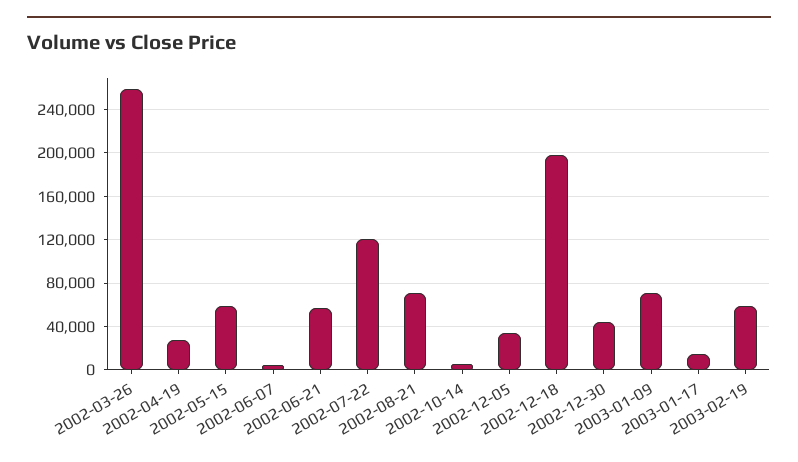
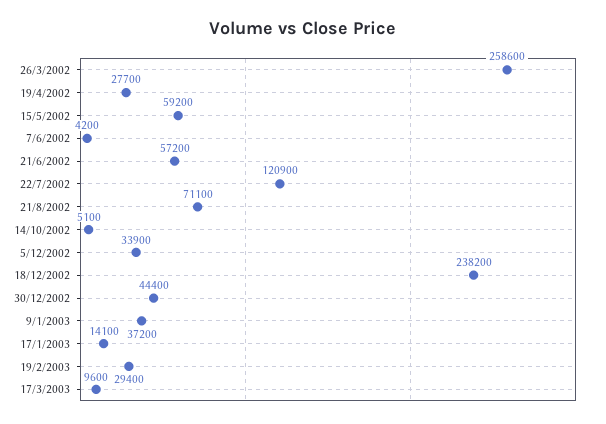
2002-12-18: 200000 -> 238200
2003-01-09: 70000 -> 37200
2003-02-19: 60000 -> 29400
17/3/2003: none -> 9600

